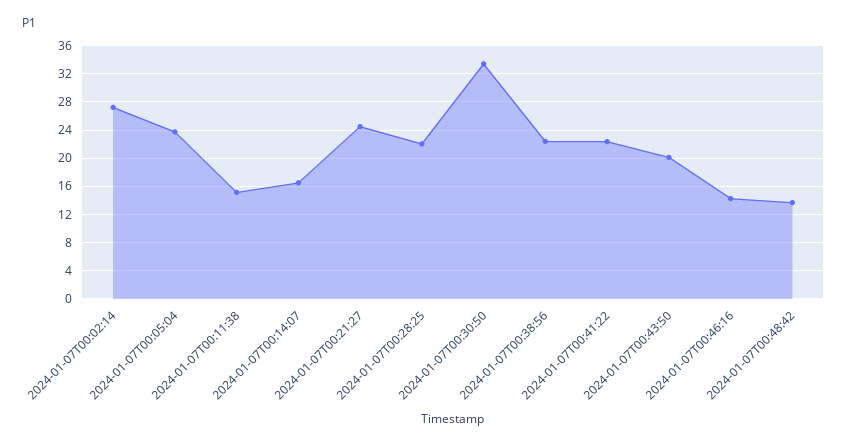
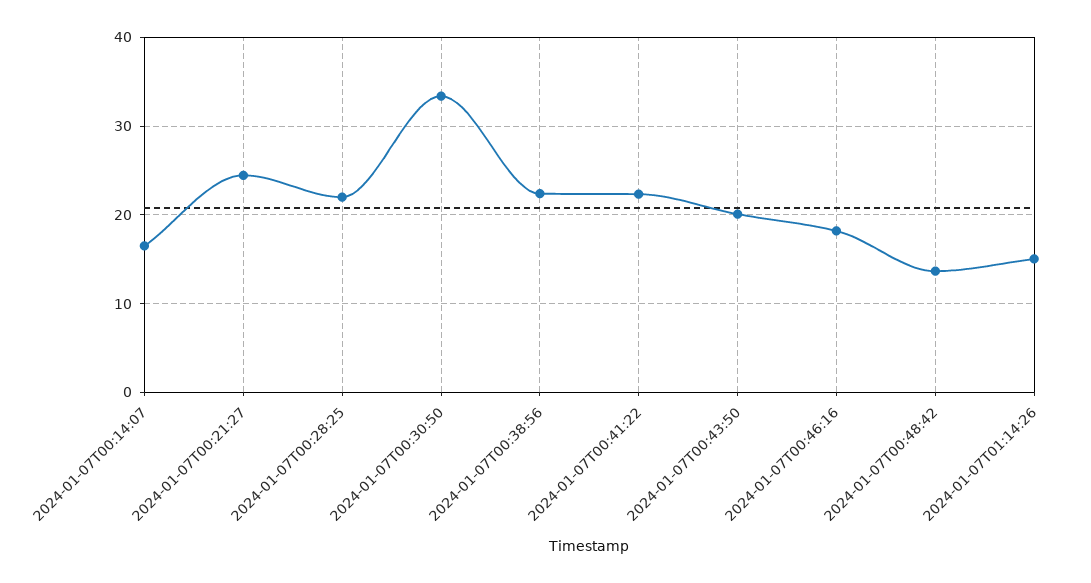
2024-01-07T00:02:14: 27 -> none
2024-01-07T00:05:04: 24 -> none
2024-01-07T00:11:38: 15 -> none
2024-01-07T00:46:16: 14 -> 18
2024-01-07T01:14:26: none -> 15

